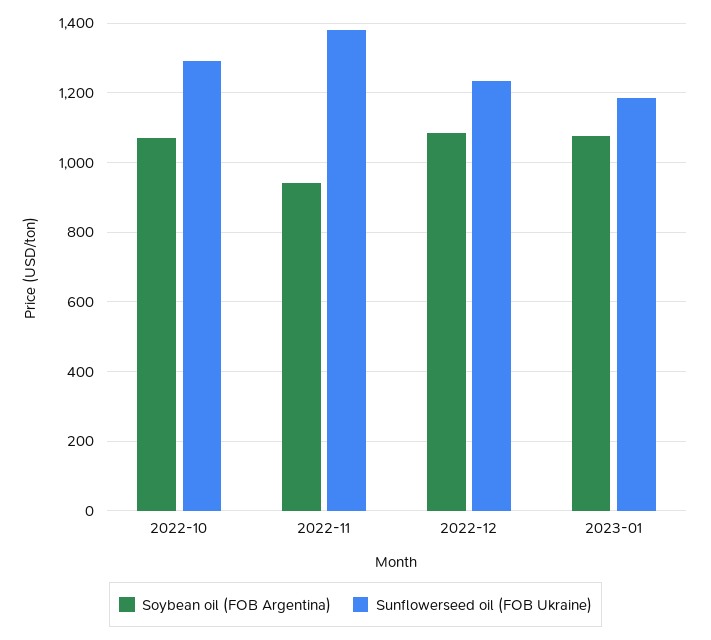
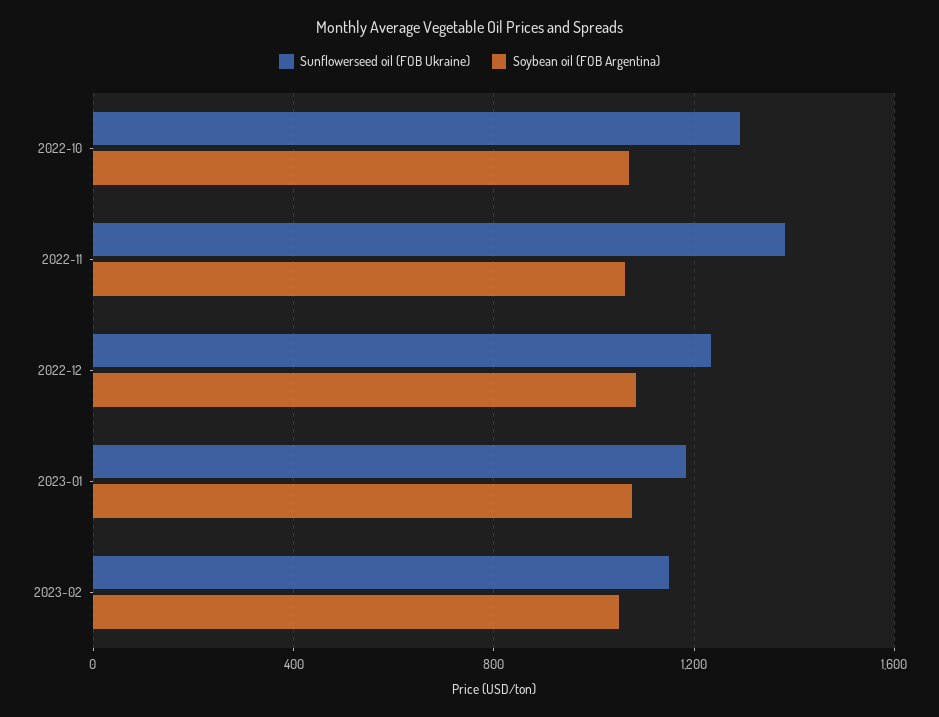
Soybean oil (FOB Argentina), 2022-11: 940 -> 1050
Sunflowerseed oil (FOB Ukraine), 2023-02: none -> 1150
Soybean oil (FOB Argentina), 2023-02: none -> 1050

